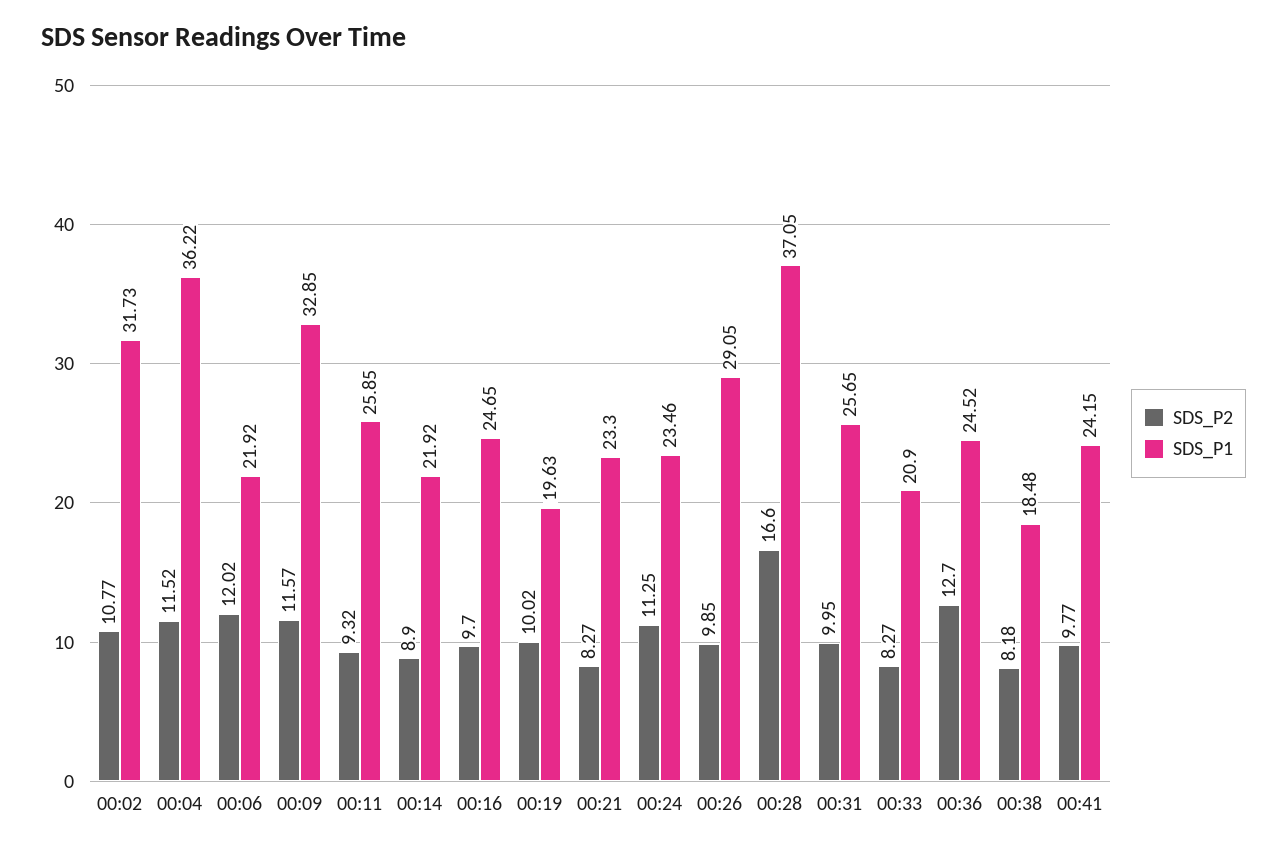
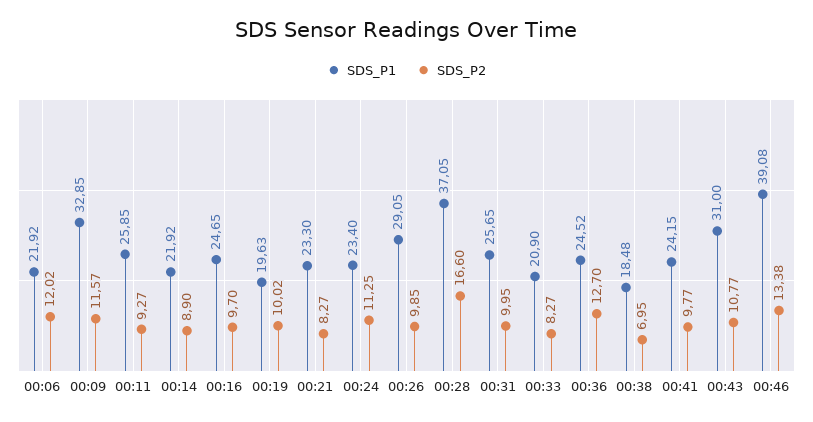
SDS_P2, 00:02: 10.77 -> none
SDS_P1, 00:02: 31.73 -> none
SDS_P2, 00:04: 11.52 -> none
SDS_P1, 00:04: 36.22 -> none
SDS_P2, 00:11: 9.32 -> 9.27
SDS_P1, 00:24: 23.46 -> 23.4
SDS_P2, 00:38: 8.18 -> 6.95
SDS_P1, 00:43: none -> 31
SDS_P2, 00:43: none -> 10.77
SDS_P1, 00:46: none -> 39.08
SDS_P2, 00:46: none -> 13.38

